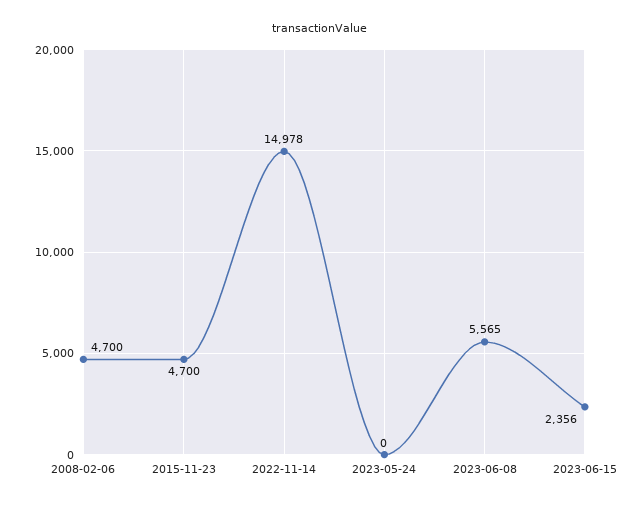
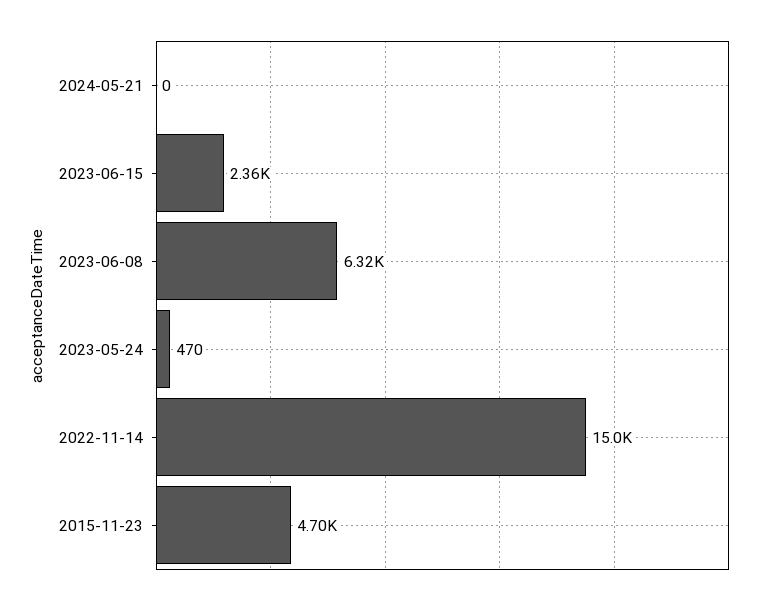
2008-02-06: 4700 -> none
2023-05-24: 0 -> 470
2023-06-08: 5565 -> 6320
2024-05-21: none -> 0

